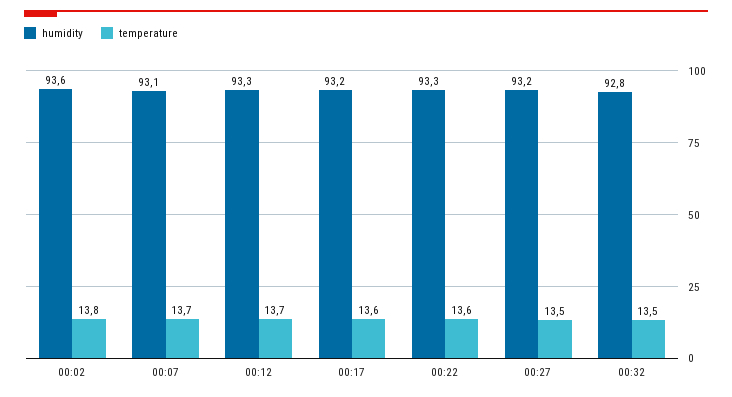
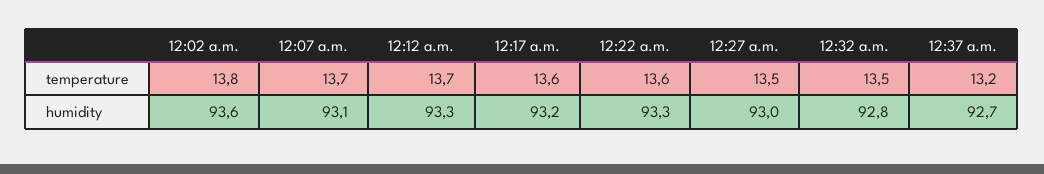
humidity, 00:27: 93.2 -> 93
temperature, 12:37 a.m.: none -> 13.2
humidity, 12:37 a.m.: none -> 92.7

